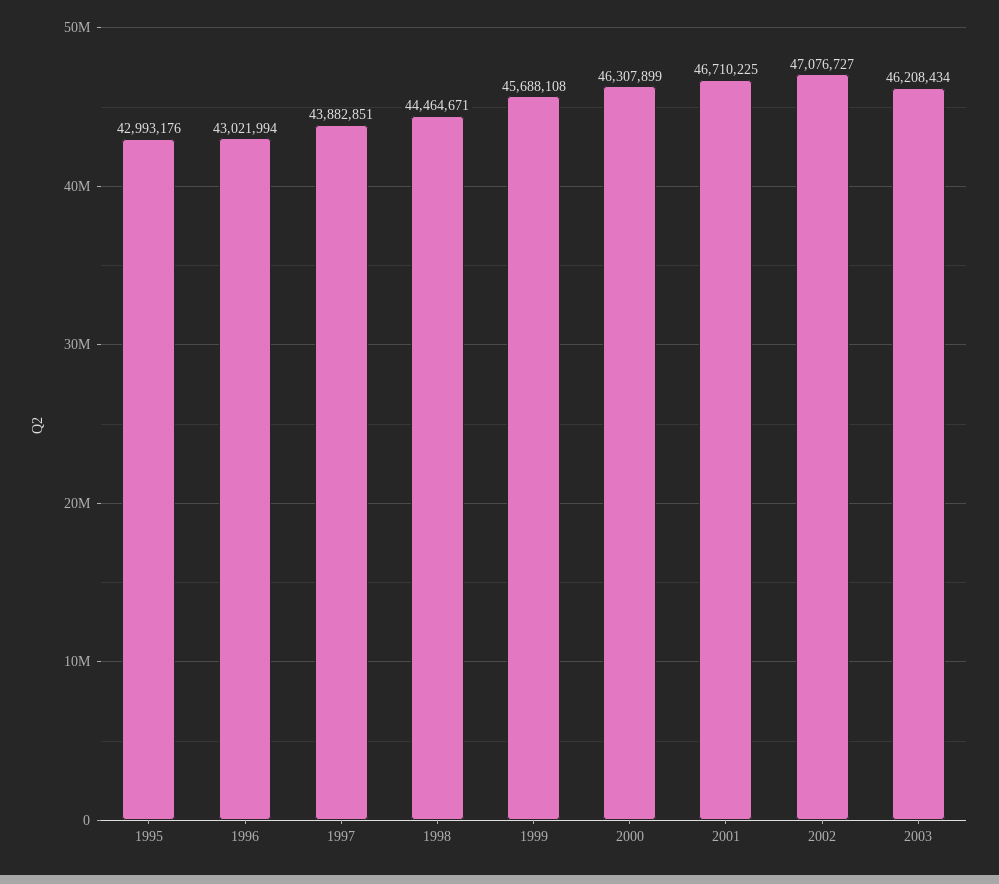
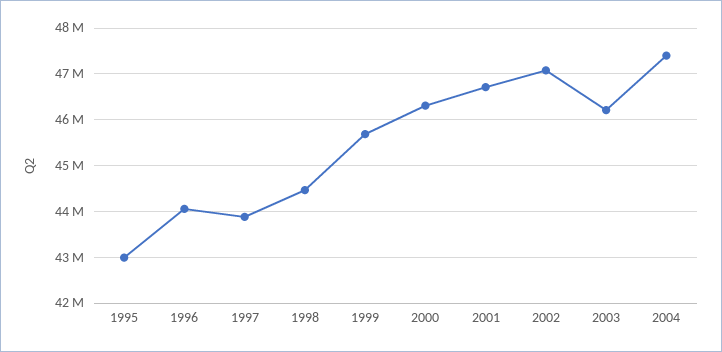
1996: 43021994 -> 44000000
2004: none -> 47400000

